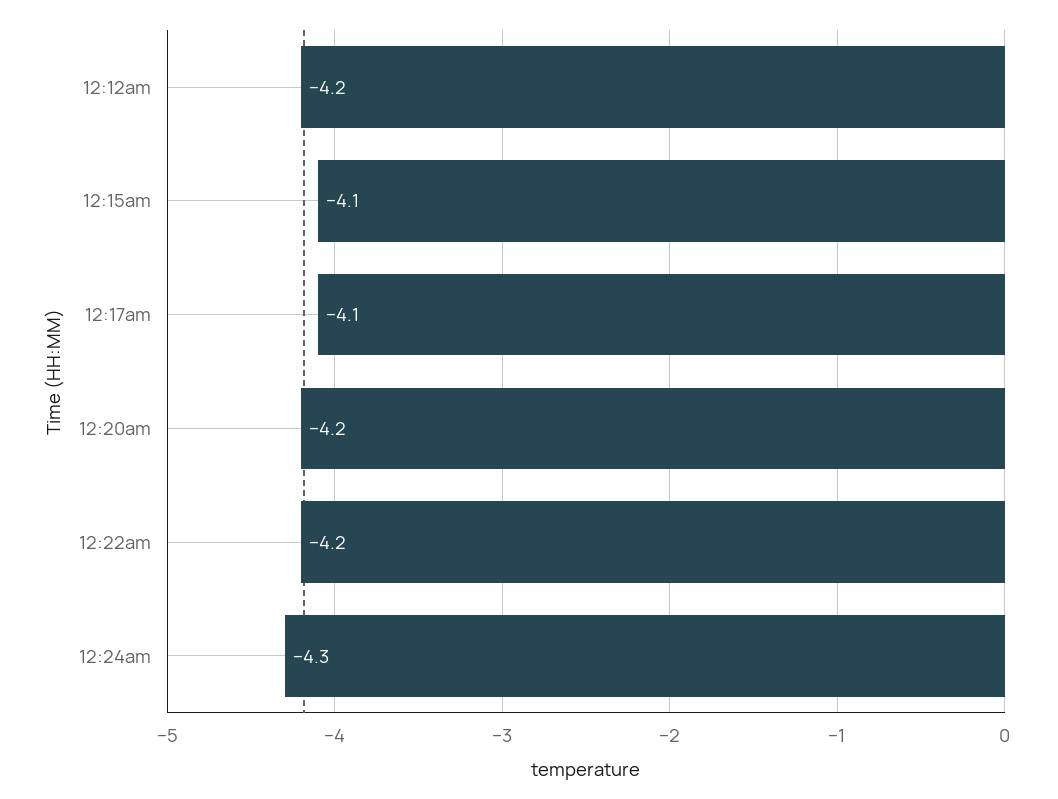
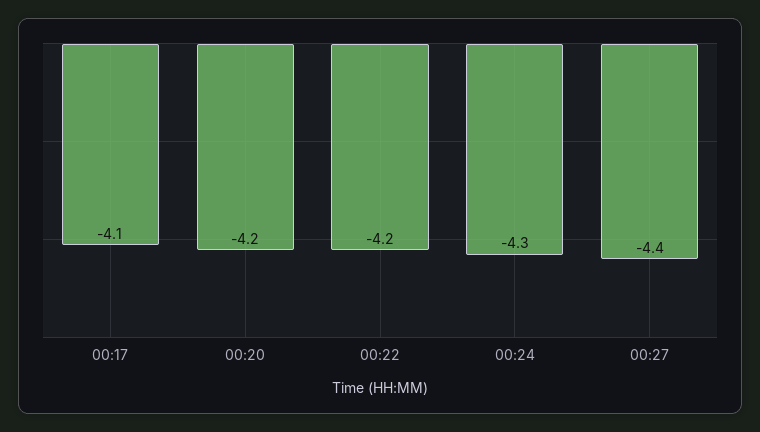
12:12am: -4.2 -> none
12:15am: -4.1 -> none
00:27: none -> -4.4

